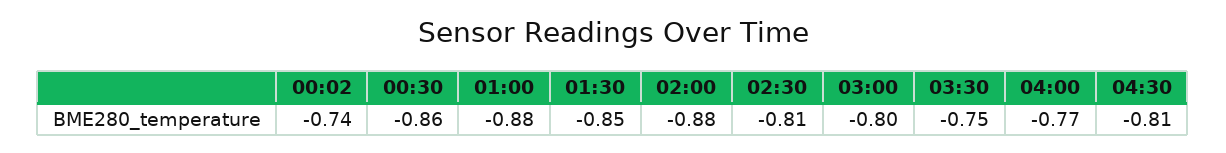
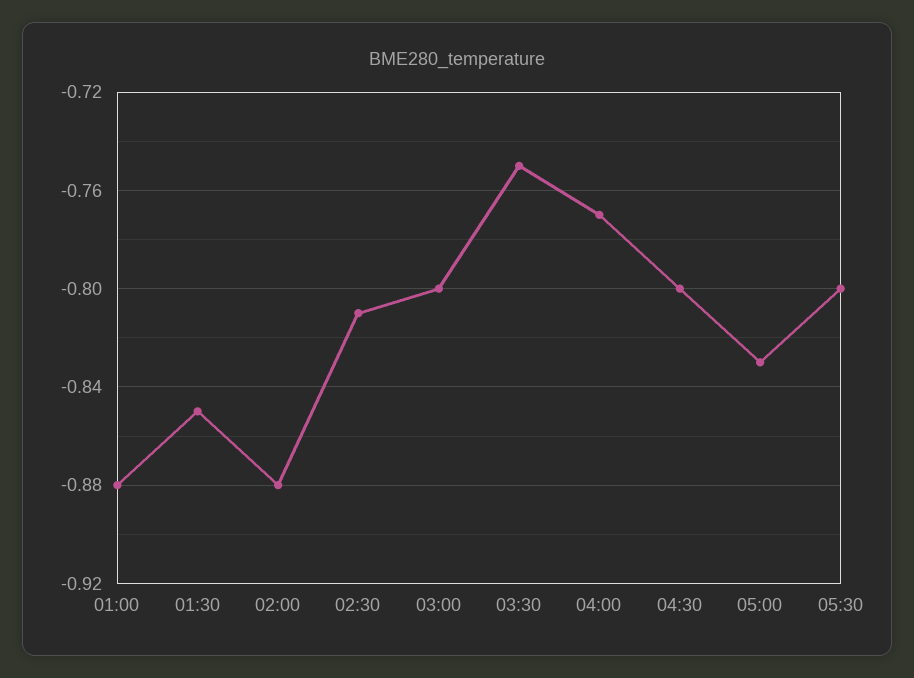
00:02: -0.74 -> none
00:30: -0.86 -> none
04:30: -0.81 -> -0.8
05:00: none -> -0.83
05:30: none -> -0.8

